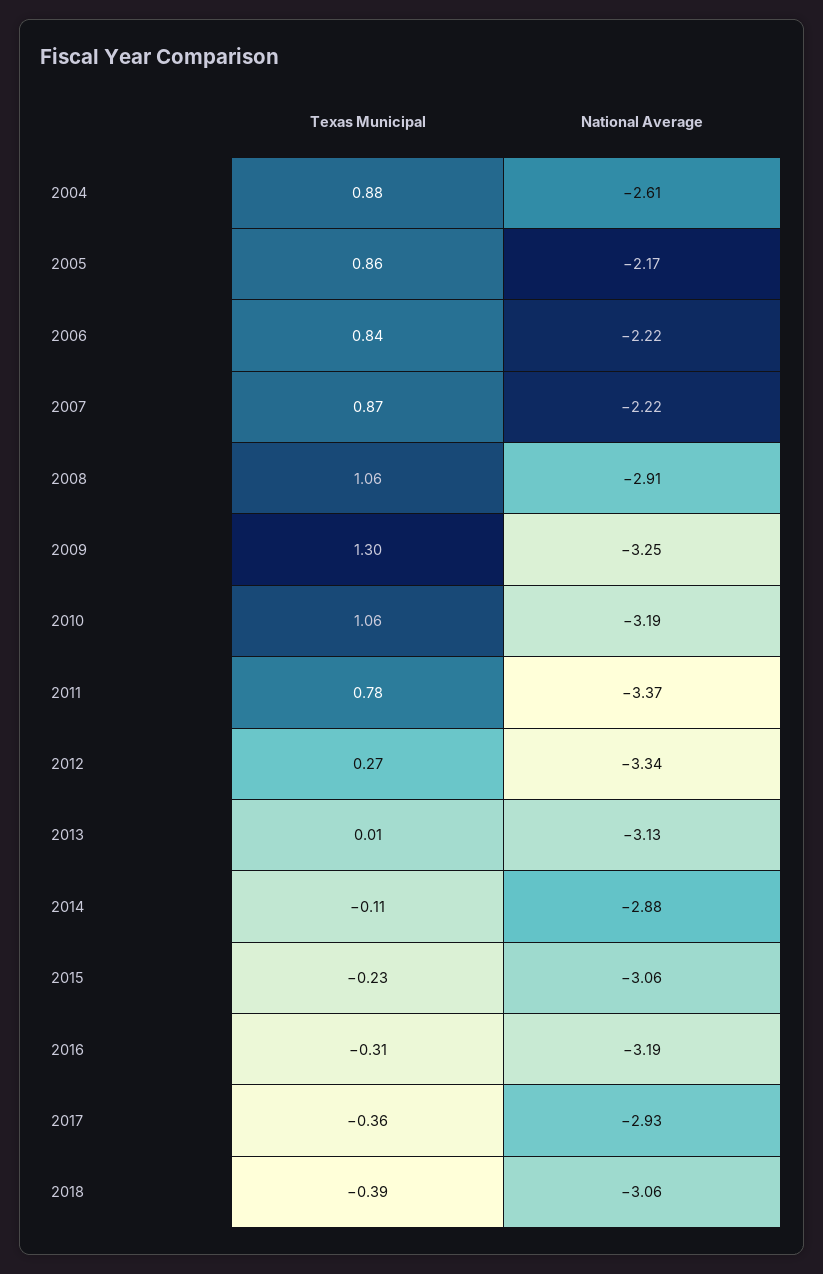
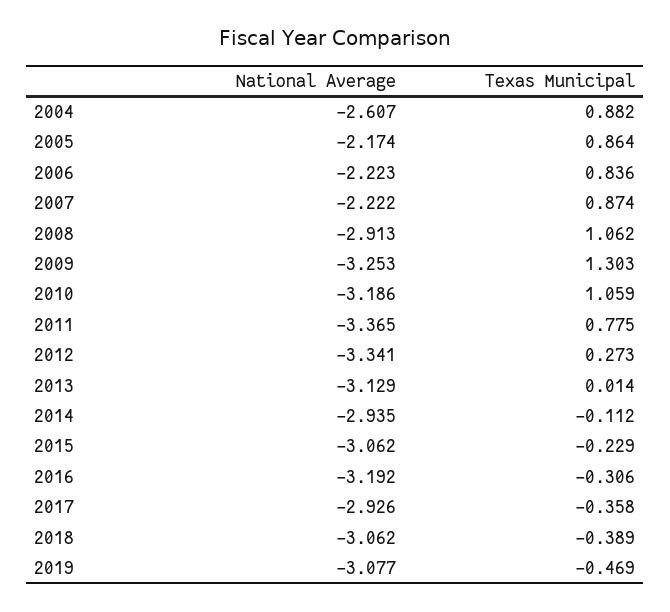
National Average, 2014: -2.88 -> -2.935
National Average, 2019: none -> -3.077
Texas Municipal, 2019: none -> -0.469

